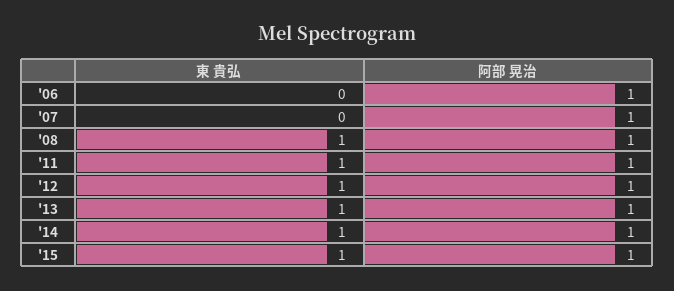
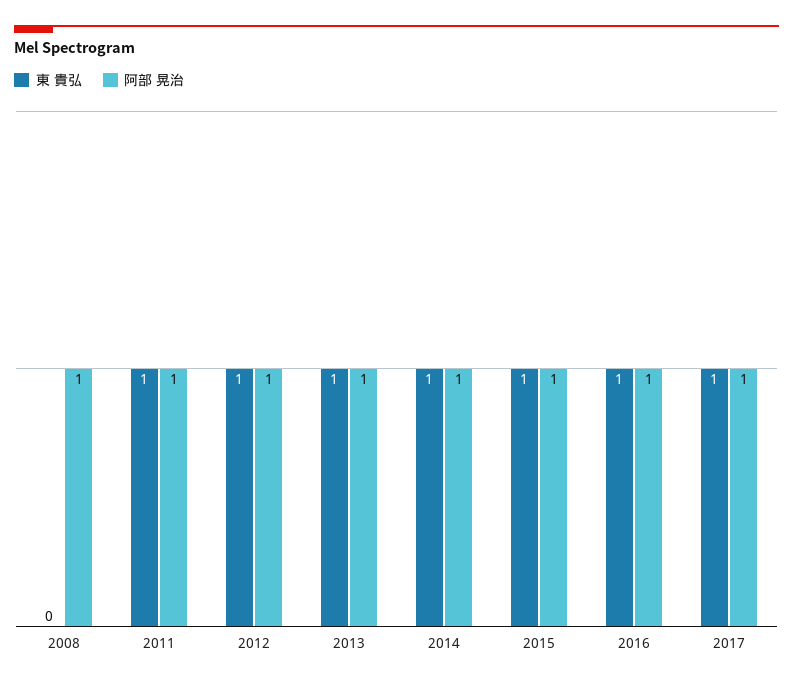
東 貴弘, '06: 0 -> none
阿部 晃治, '06: 1 -> none
東 貴弘, '07: 0 -> none
阿部 晃治, '07: 1 -> none
東 貴弘, '08: 1 -> 0
東 貴弘, 2016: none -> 1
阿部 晃治, 2016: none -> 1
東 貴弘, 2017: none -> 1
阿部 晃治, 2017: none -> 1

